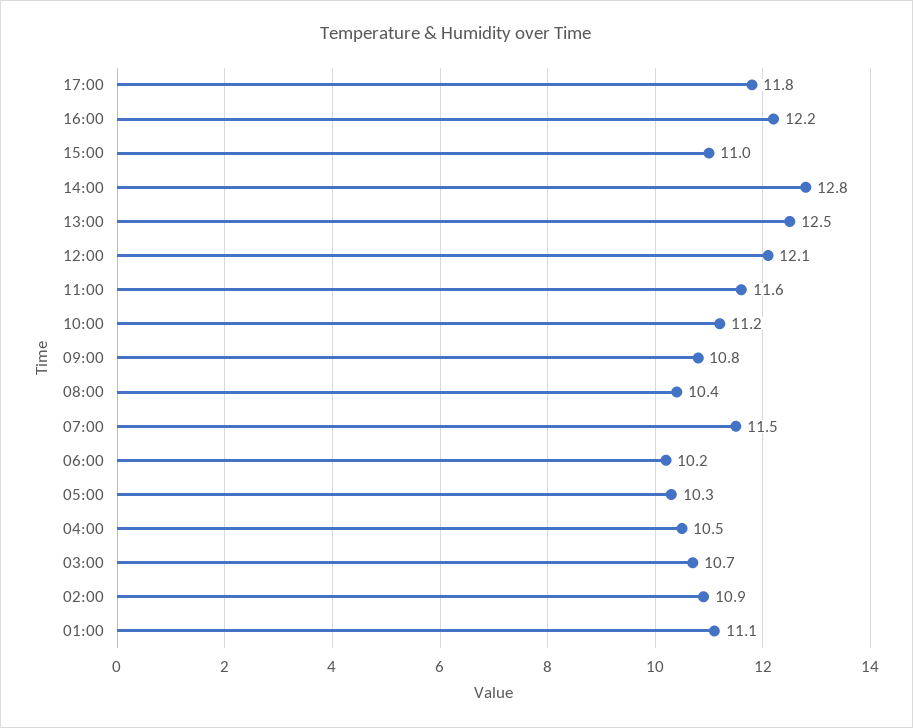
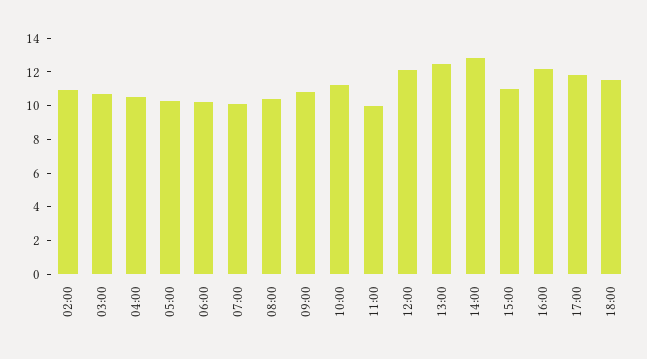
11:00: 11.6 -> 10
07:00: 11.5 -> 10
01:00: 11.1 -> none
18:00: none -> 11.5

